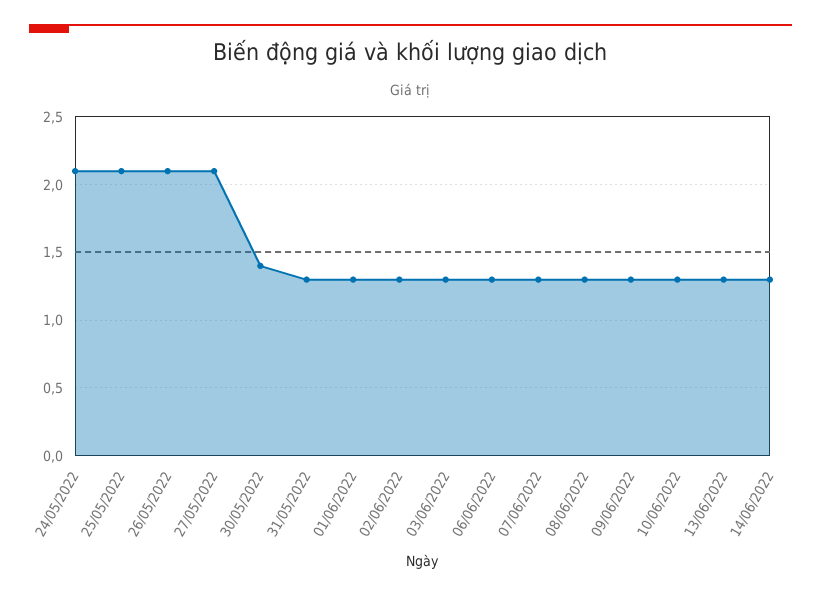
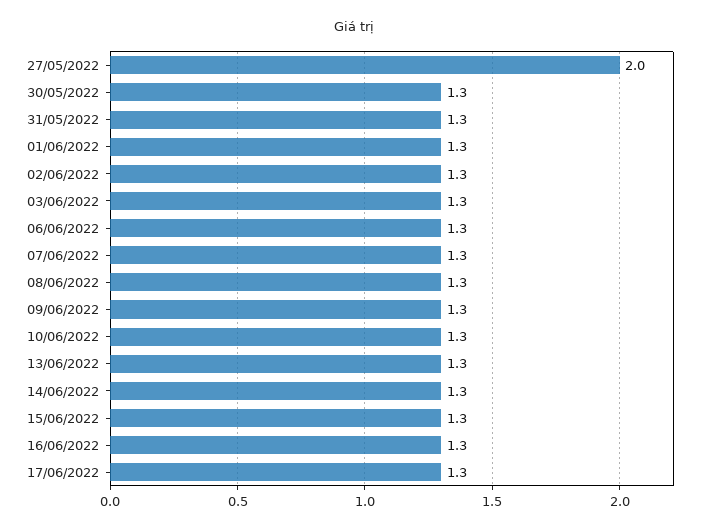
24/05/2022: 2.1 -> none
25/05/2022: 2.1 -> none
26/05/2022: 2.1 -> none
27/05/2022: 2.1 -> 2
30/05/2022: 1.4 -> 1.3
15/06/2022: none -> 1.3
16/06/2022: none -> 1.3
17/06/2022: none -> 1.3

